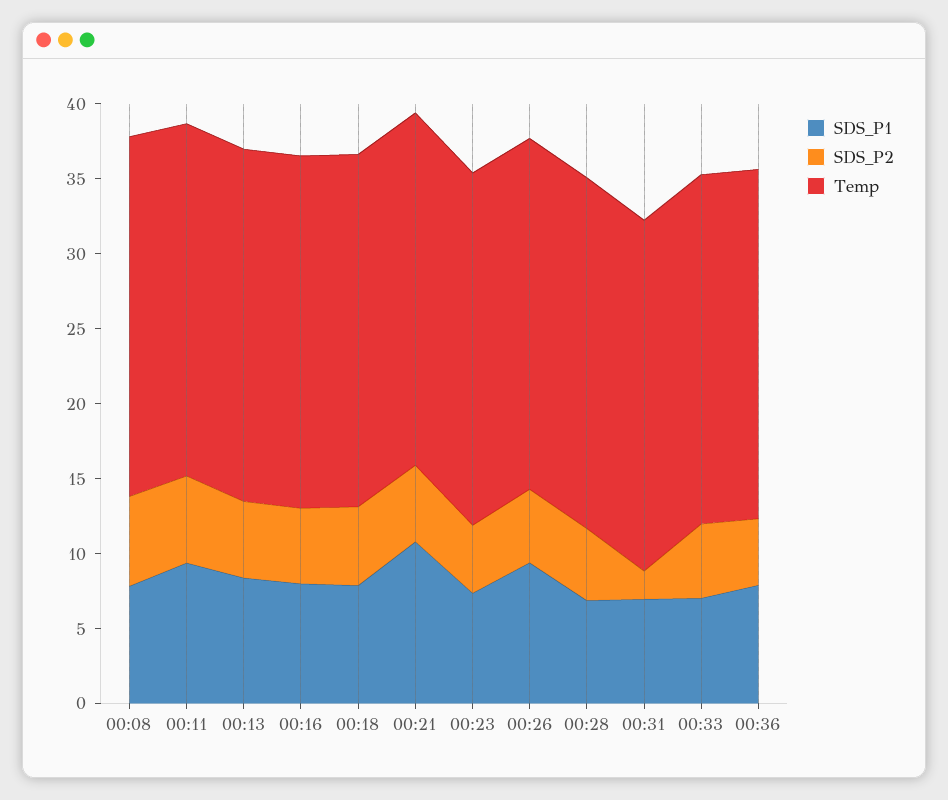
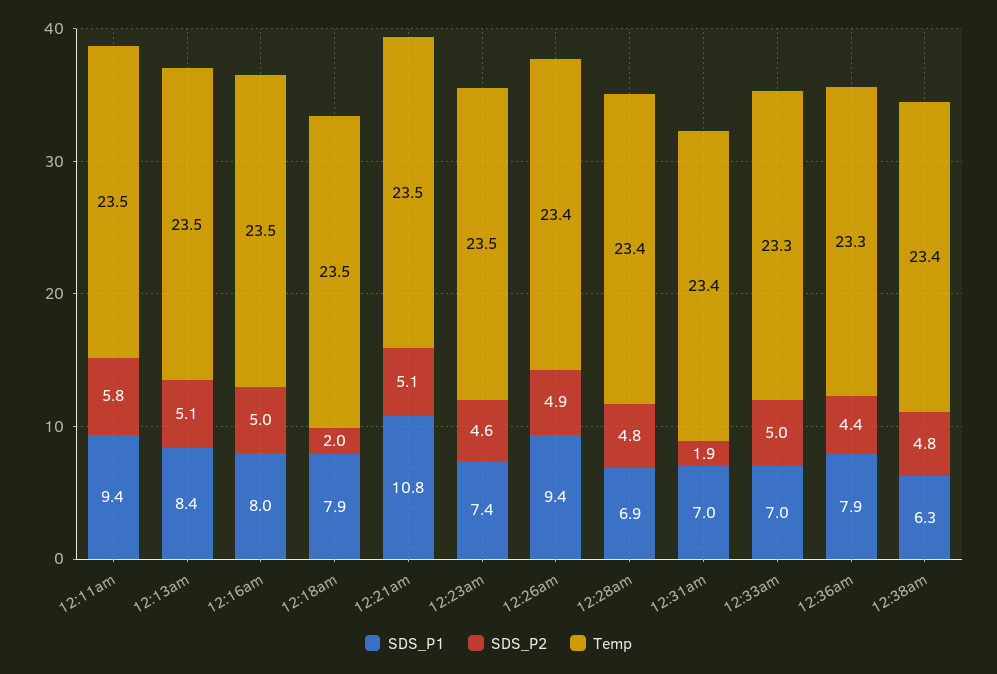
SDS_P1, 00:08: 8 -> none
SDS_P2, 00:08: 6 -> none
Temp, 00:08: 24 -> none
SDS_P2, 00:18: 5 -> 2
SDS_P1, 12:38am: none -> 6.3
SDS_P2, 12:38am: none -> 4.8
Temp, 12:38am: none -> 23.4

